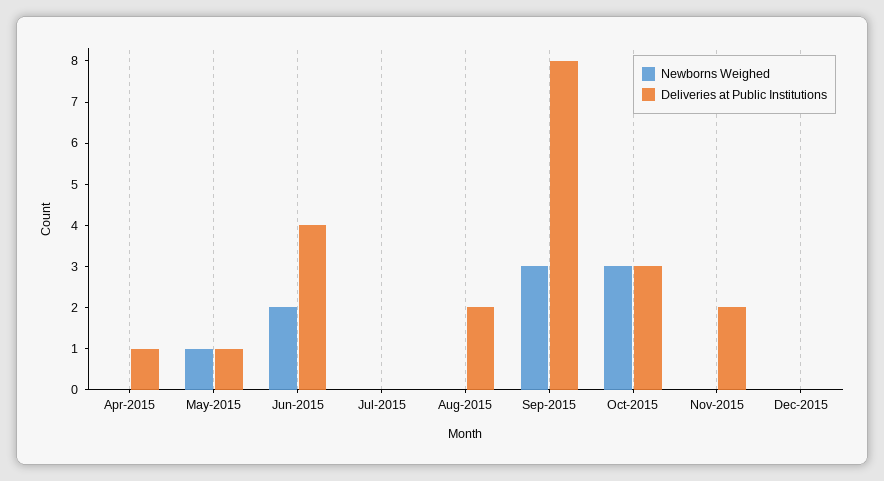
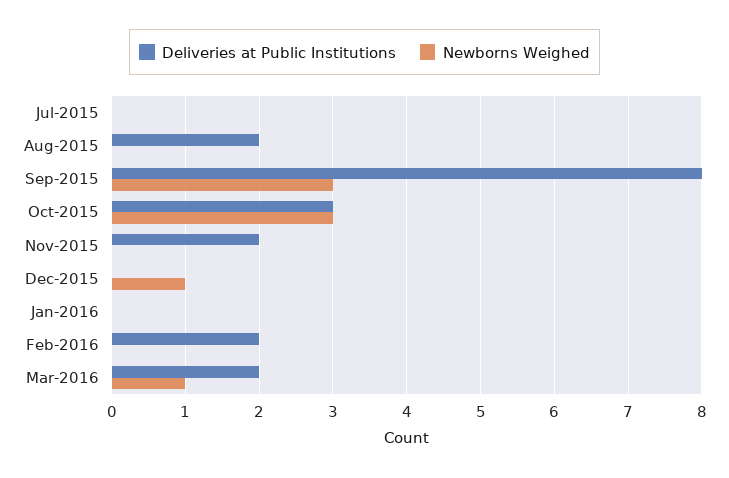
Newborns Weighed, Apr-2015: 0 -> none
Deliveries at Public Institutions, Apr-2015: 1 -> none
Newborns Weighed, May-2015: 1 -> none
Deliveries at Public Institutions, May-2015: 1 -> none
Newborns Weighed, Jun-2015: 2 -> none
Deliveries at Public Institutions, Jun-2015: 4 -> none
Newborns Weighed, Dec-2015: 0 -> 1
Deliveries at Public Institutions, Jan-2016: none -> 0
Newborns Weighed, Jan-2016: none -> 0
Deliveries at Public Institutions, Feb-2016: none -> 2
Newborns Weighed, Feb-2016: none -> 0
Deliveries at Public Institutions, Mar-2016: none -> 2
Newborns Weighed, Mar-2016: none -> 1

